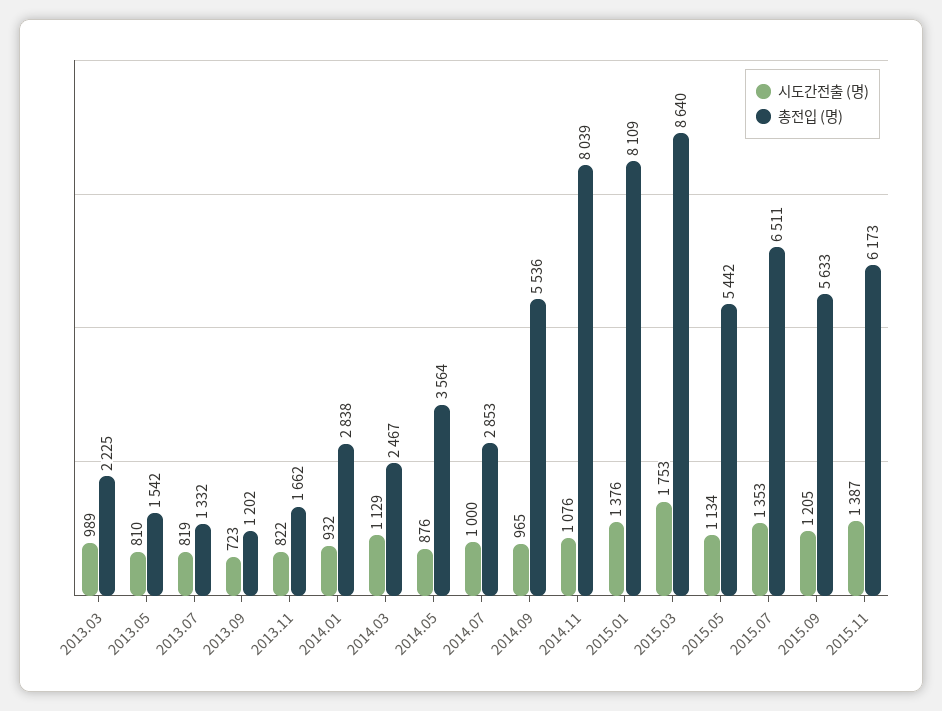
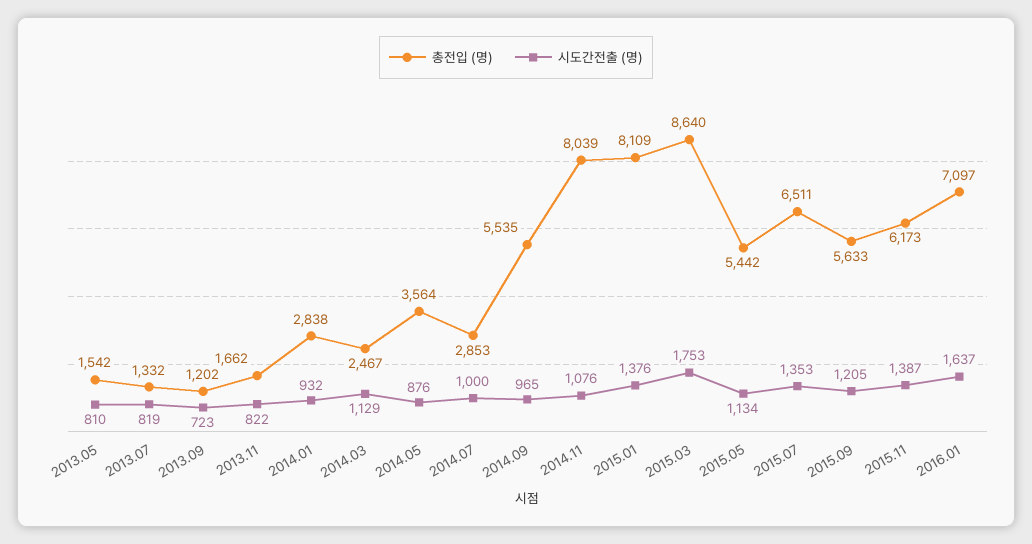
시도간전출 (명), 2013.03: 989 -> none
총전입 (명), 2013.03: 2225 -> none
총전입 (명), 2014.09: 5536 -> 5535
총전입 (명), 2016.01: none -> 7097
시도간전출 (명), 2016.01: none -> 1637

